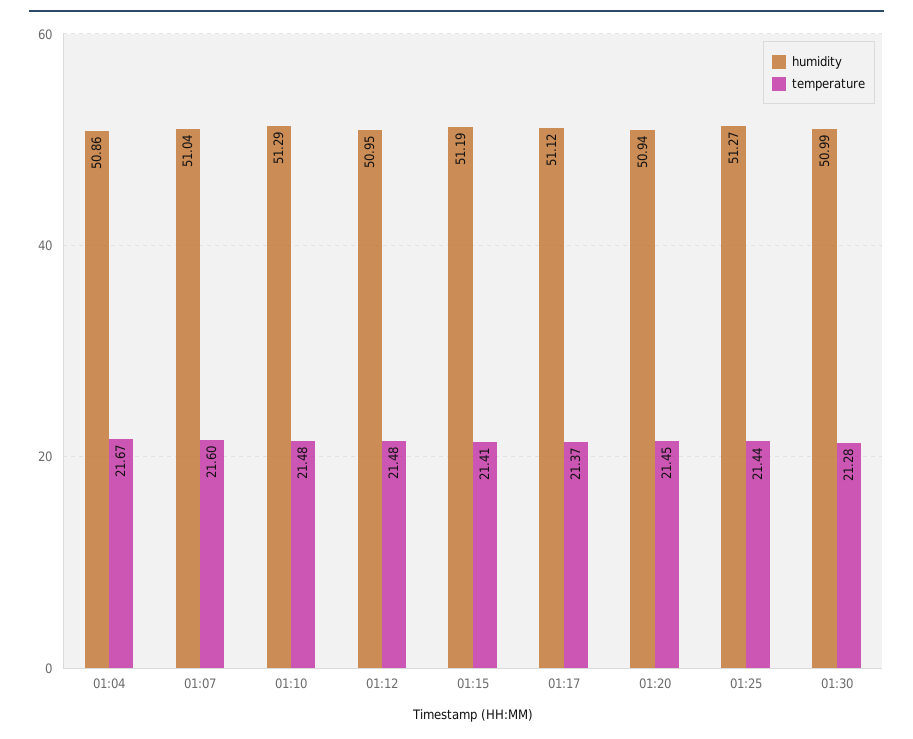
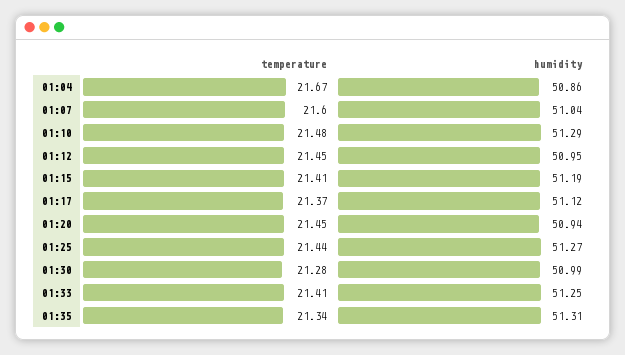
temperature, 01:12: 21.48 -> 21.45
temperature, 01:33: none -> 21.41
humidity, 01:33: none -> 51.25
temperature, 01:35: none -> 21.34
humidity, 01:35: none -> 51.31

